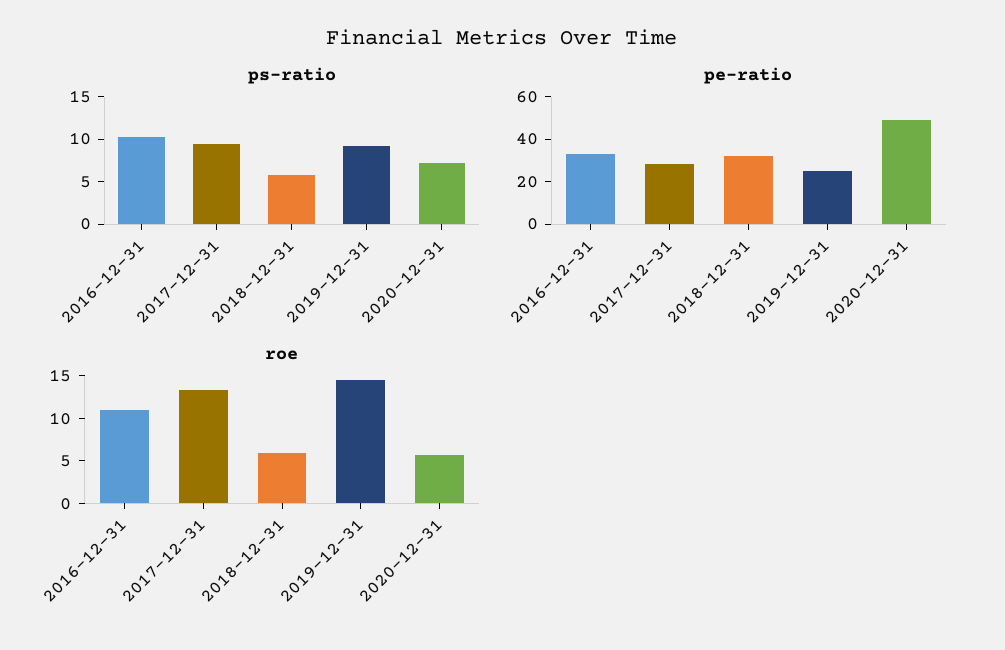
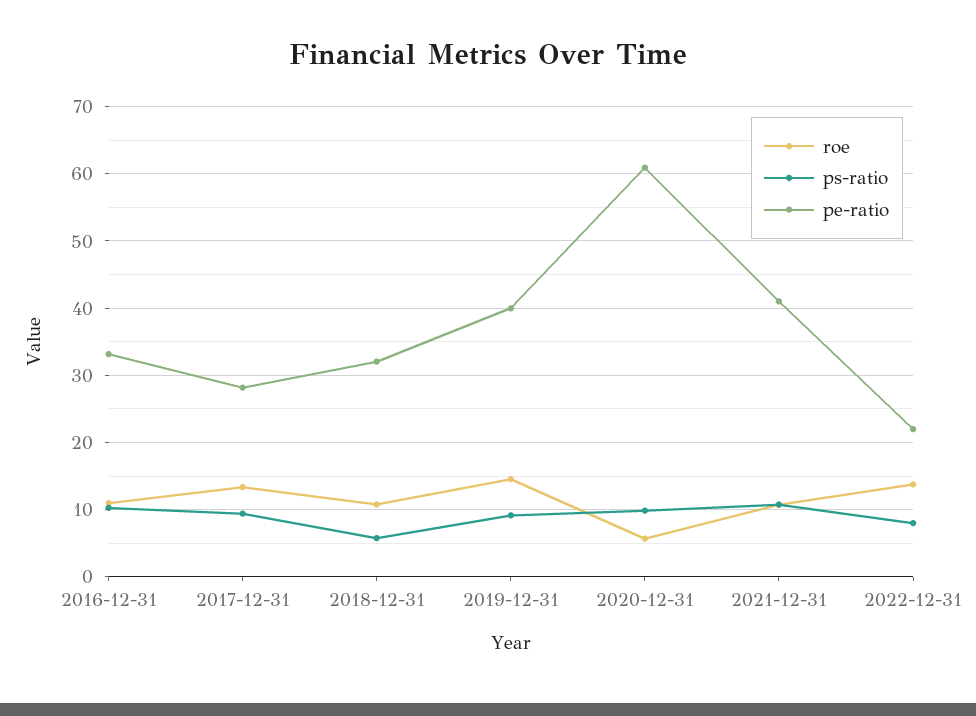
ps-ratio, 2020-12-31: 7 -> 10
pe-ratio, 2019-12-31: 25 -> 40
pe-ratio, 2020-12-31: 50 -> 61
roe, 2018-12-31: 6 -> 11
roe, 2021-12-31: none -> 11
ps-ratio, 2021-12-31: none -> 11
pe-ratio, 2021-12-31: none -> 41
roe, 2022-12-31: none -> 14
ps-ratio, 2022-12-31: none -> 8
pe-ratio, 2022-12-31: none -> 22

